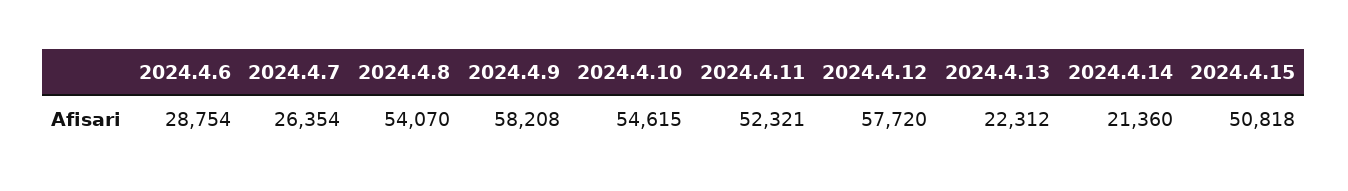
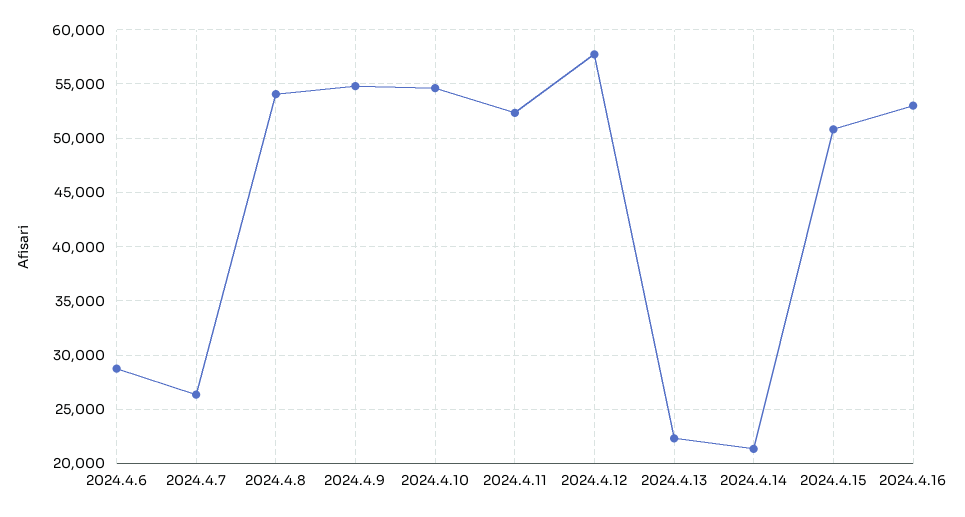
2024.4.9: 58208 -> 55000
2024.4.16: none -> 53000

